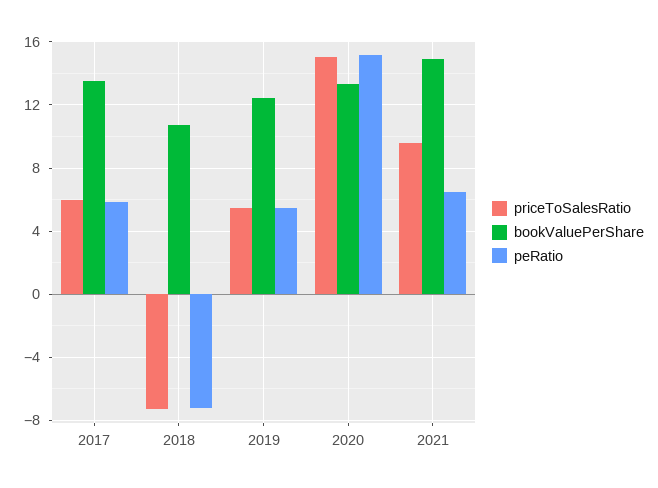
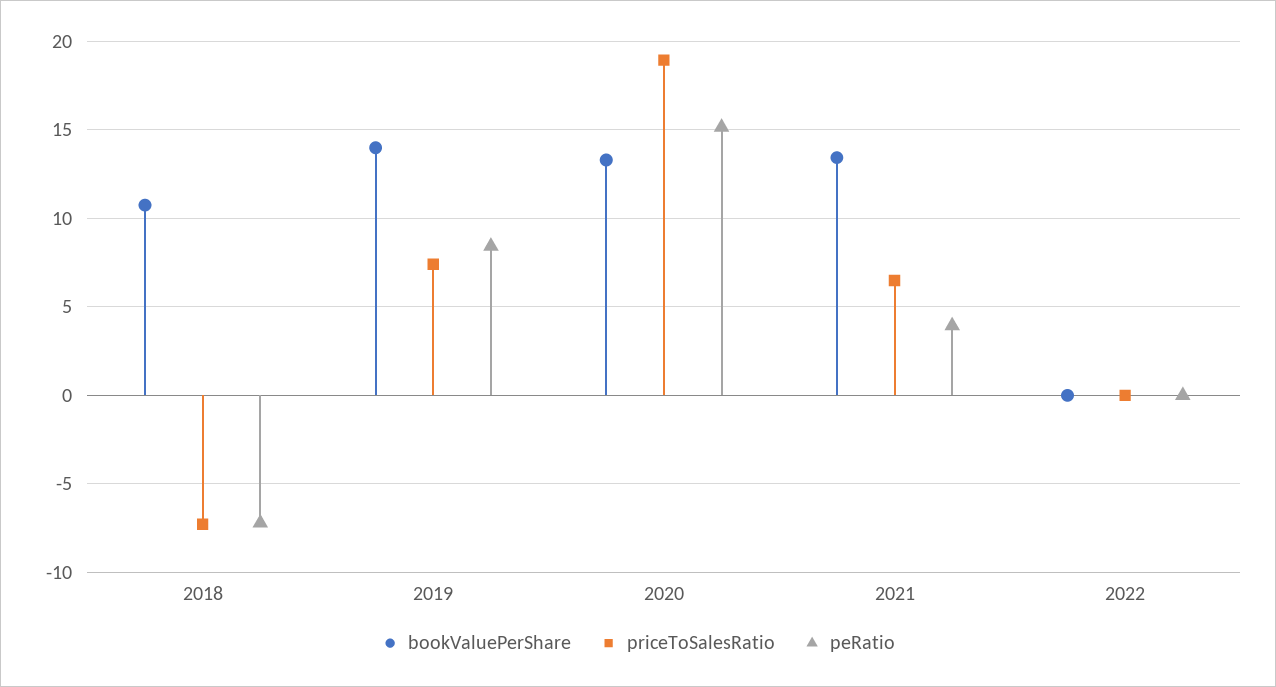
priceToSalesRatio, 2017: 6 -> none
bookValuePerShare, 2017: 13.5 -> none
peRatio, 2017: 6 -> none
priceToSalesRatio, 2019: 5.5 -> 7.5
bookValuePerShare, 2019: 12.5 -> 14
peRatio, 2019: 5.5 -> 8.5
priceToSalesRatio, 2020: 15 -> 19
priceToSalesRatio, 2021: 9.5 -> 6.5
bookValuePerShare, 2021: 15 -> 13.5
peRatio, 2021: 6.5 -> 4
bookValuePerShare, 2022: none -> 0
priceToSalesRatio, 2022: none -> 0
peRatio, 2022: none -> 0

